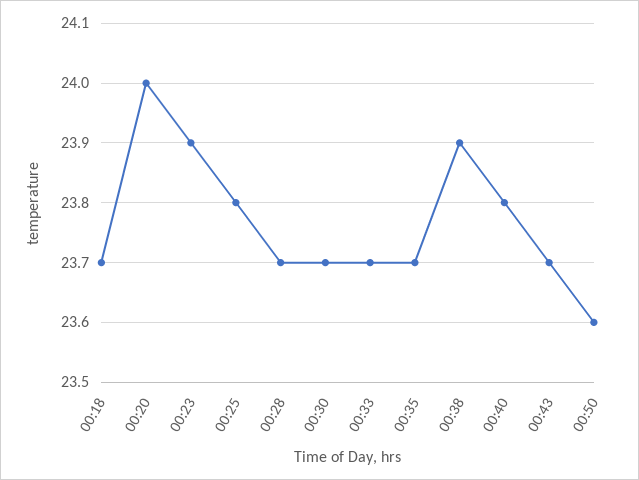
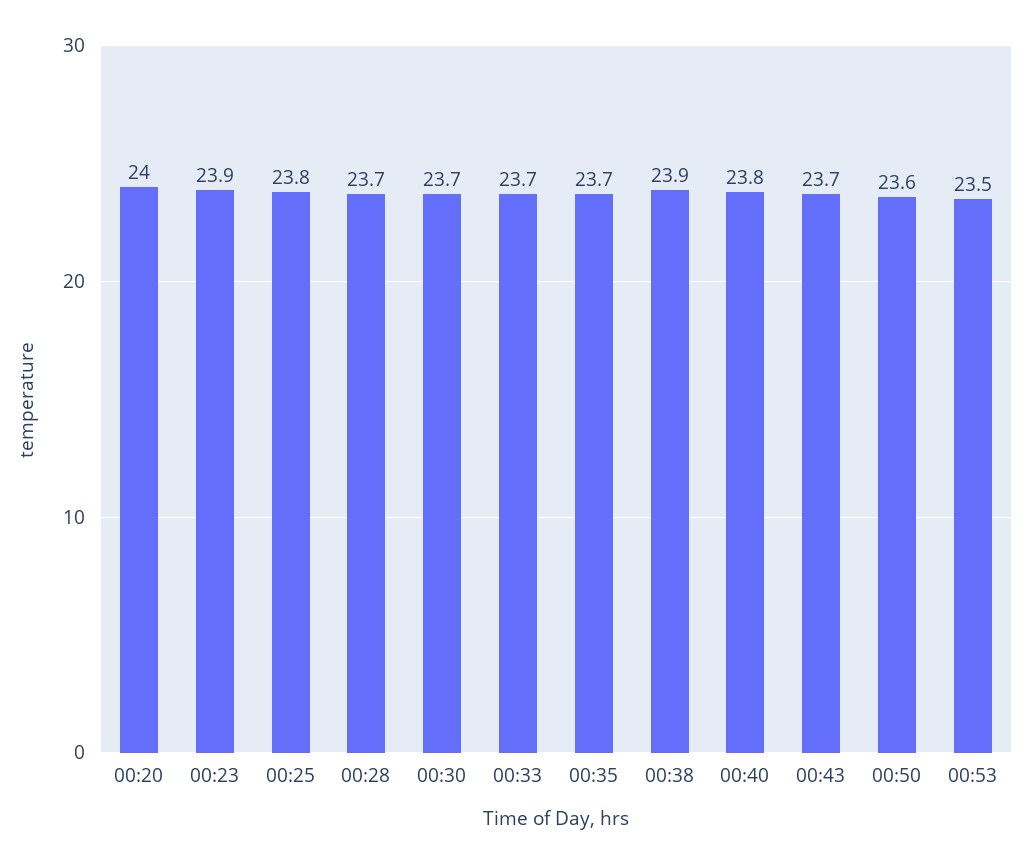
00:18: 23.7 -> none
00:53: none -> 23.5

